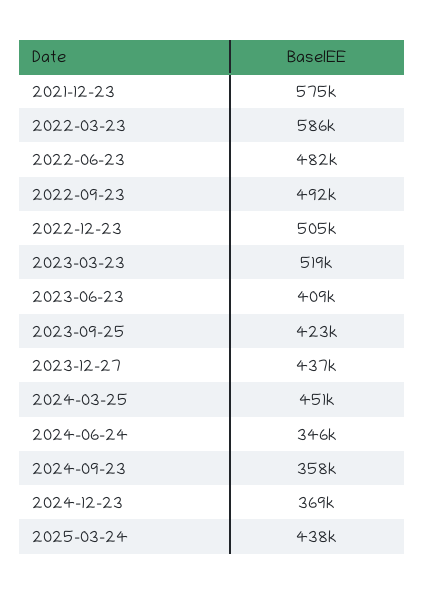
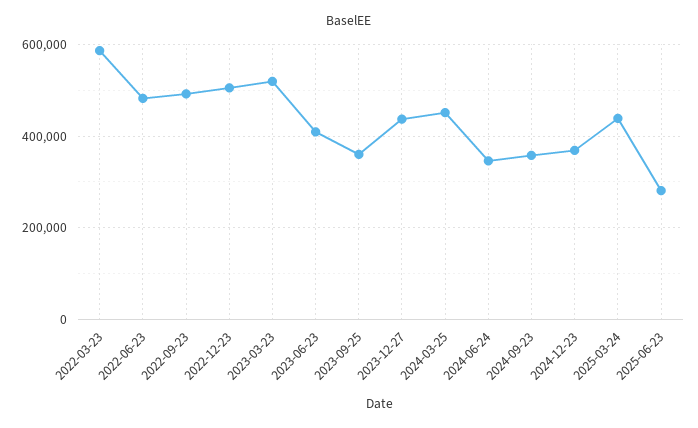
2021-12-23: 575000 -> none
2023-09-25: 423000 -> 360000
2025-06-23: none -> 280000

